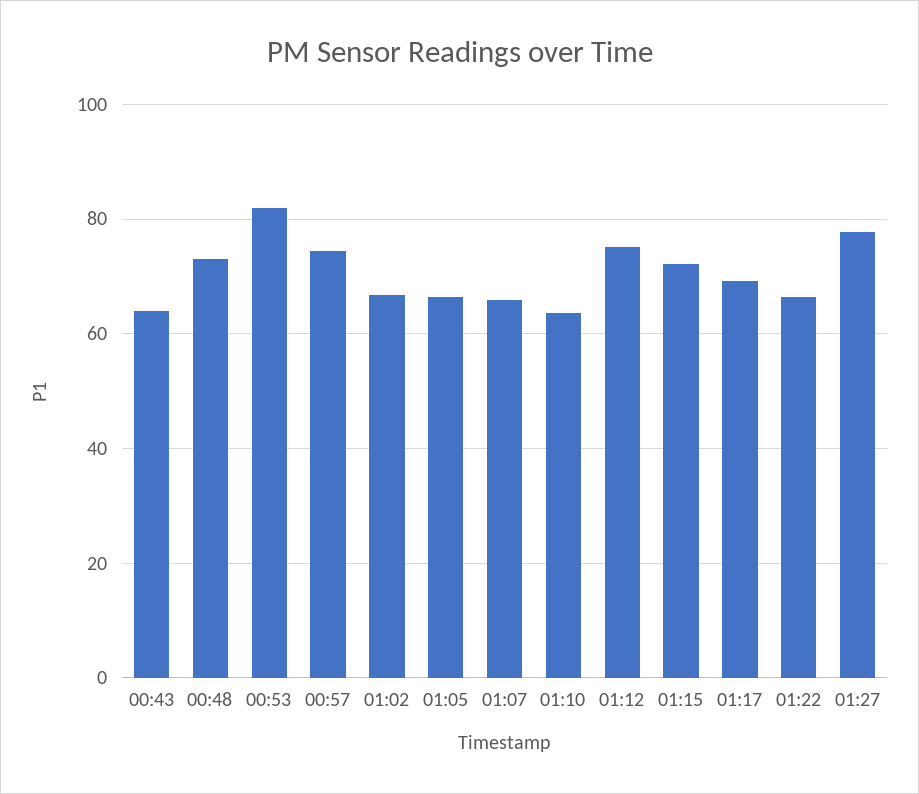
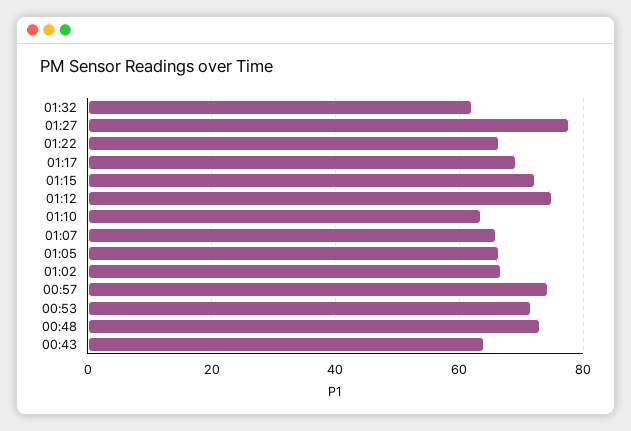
00:53: 82 -> 72
01:32: none -> 62

